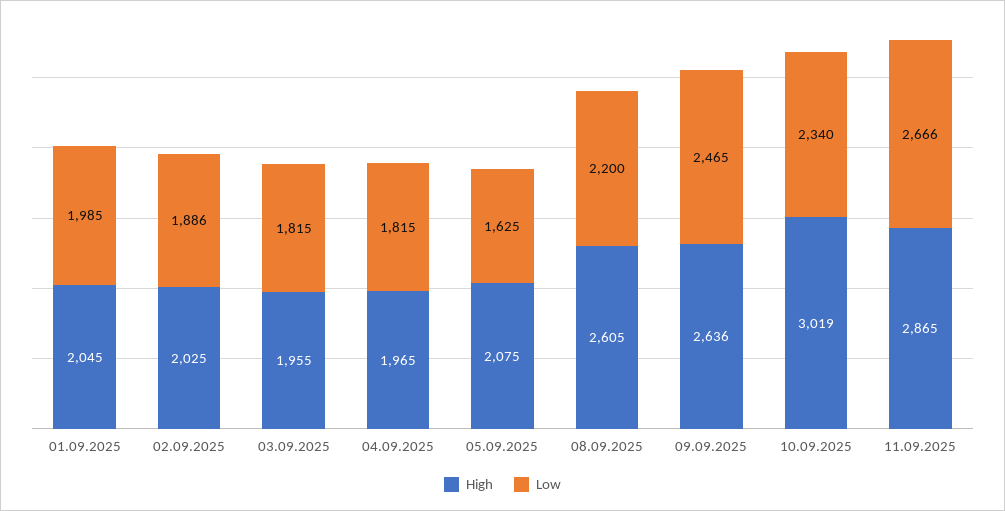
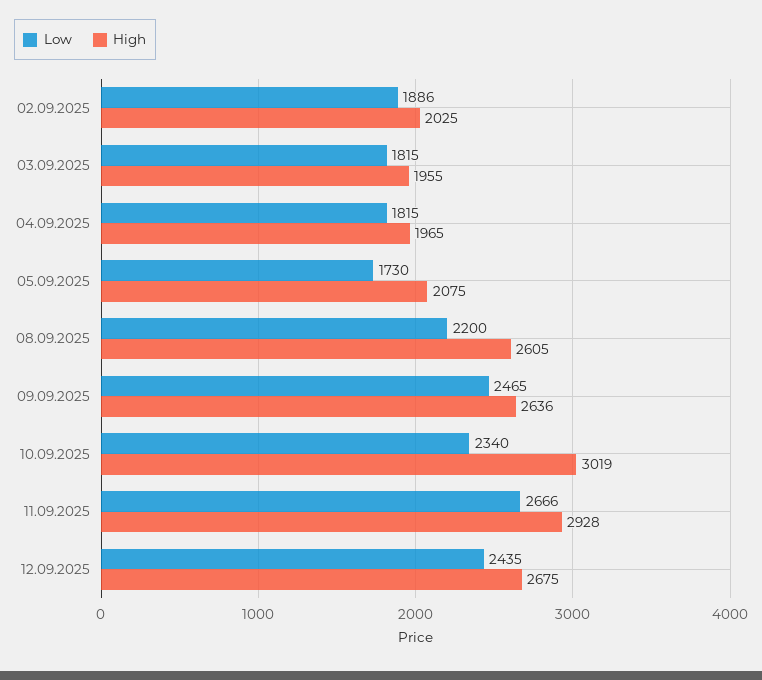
High, 01.09.2025: 2045 -> none
Low, 01.09.2025: 1985 -> none
Low, 05.09.2025: 1625 -> 1730
High, 11.09.2025: 2865 -> 2928
Low, 12.09.2025: none -> 2435
High, 12.09.2025: none -> 2675

